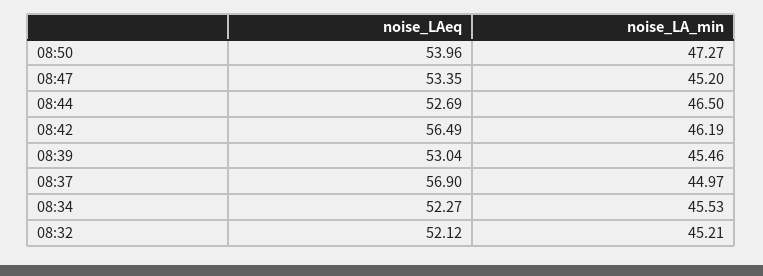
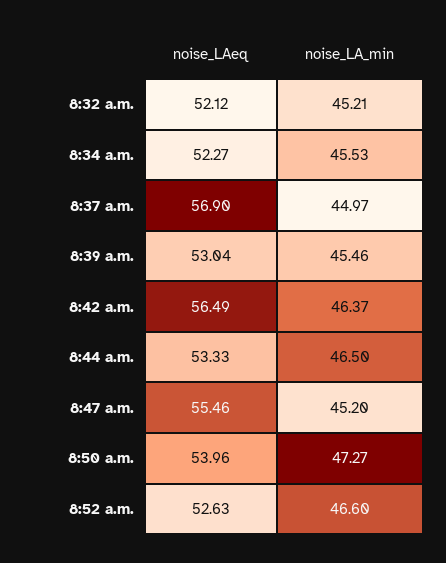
noise_LAeq, 08:47: 53.35 -> 55.46
noise_LAeq, 08:44: 52.69 -> 53.33
noise_LA_min, 08:42: 46.19 -> 46.37
noise_LAeq, 8:52 a.m.: none -> 52.63
noise_LA_min, 8:52 a.m.: none -> 46.6

